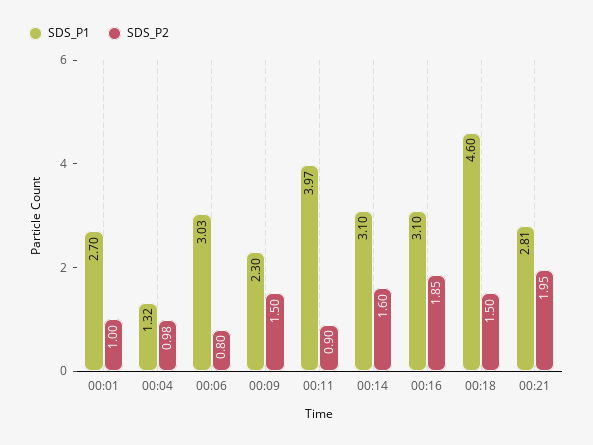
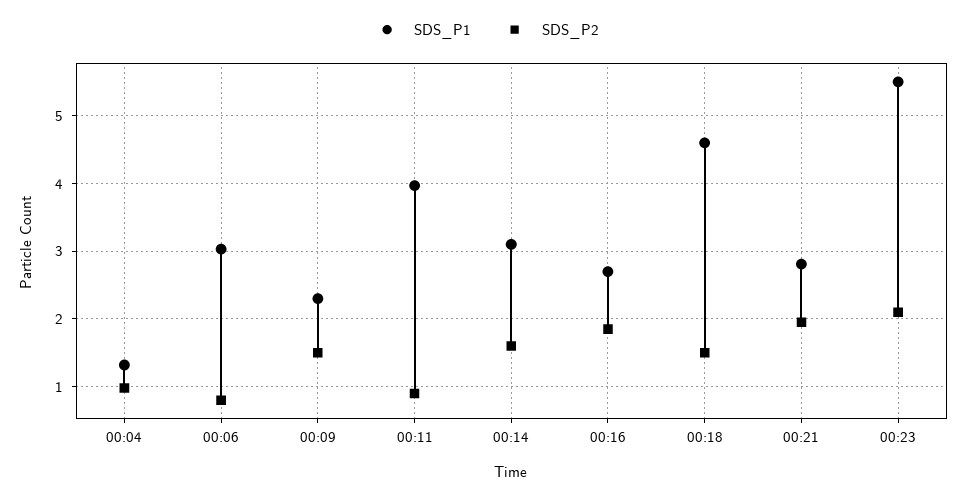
SDS_P1, 00:01: 2.7 -> none
SDS_P2, 00:01: 1 -> none
SDS_P1, 00:16: 3.1 -> 2.7
SDS_P1, 00:23: none -> 5.5
SDS_P2, 00:23: none -> 2.1

